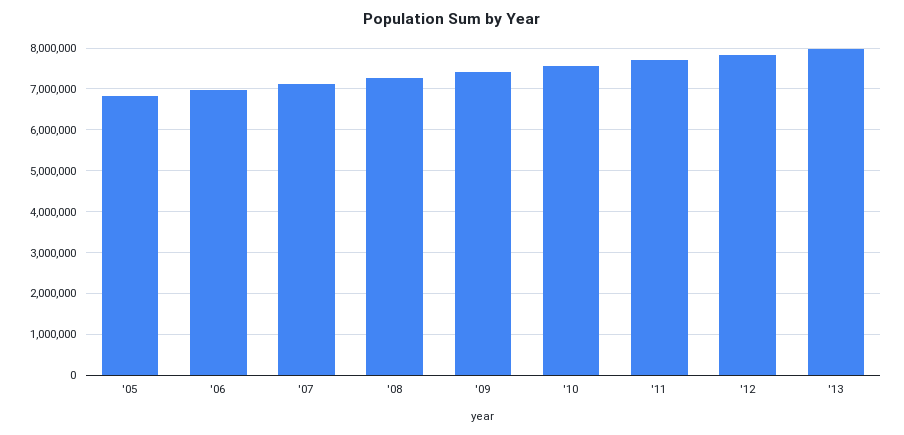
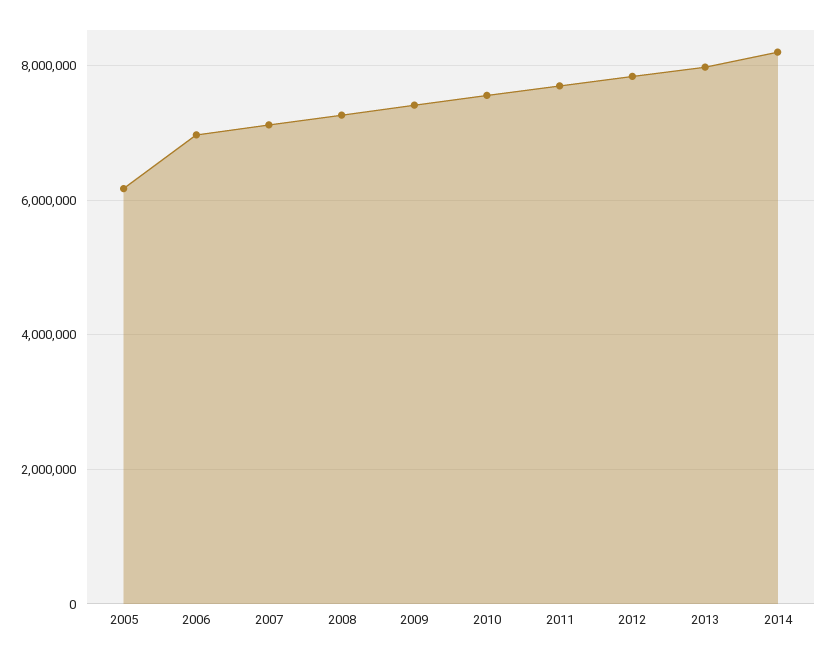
'05: 6800000 -> 6200000
2014: none -> 8200000

